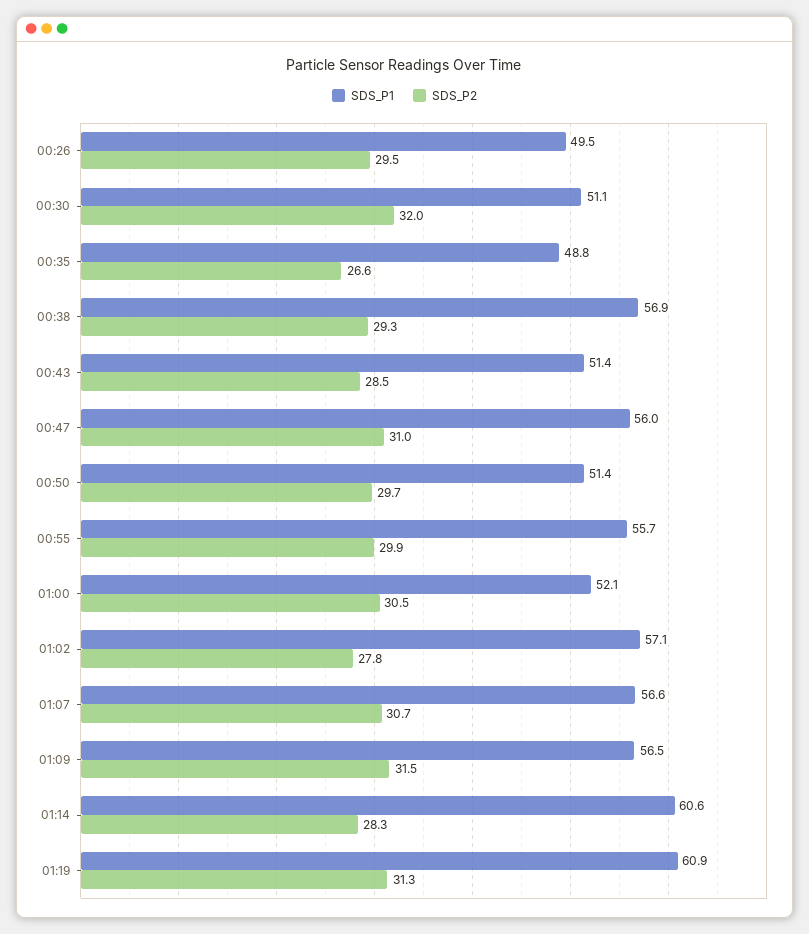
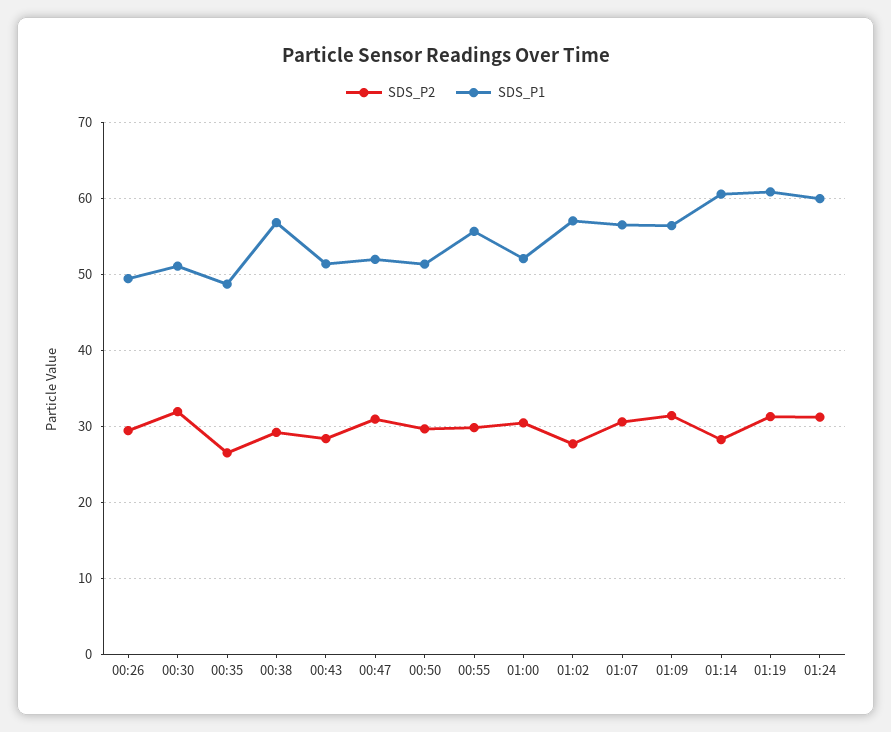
SDS_P1, 00:47: 56 -> 52
SDS_P2, 01:24: none -> 31
SDS_P1, 01:24: none -> 60

